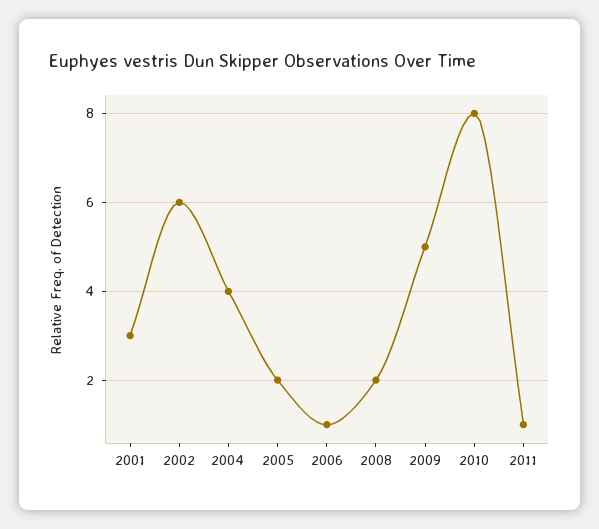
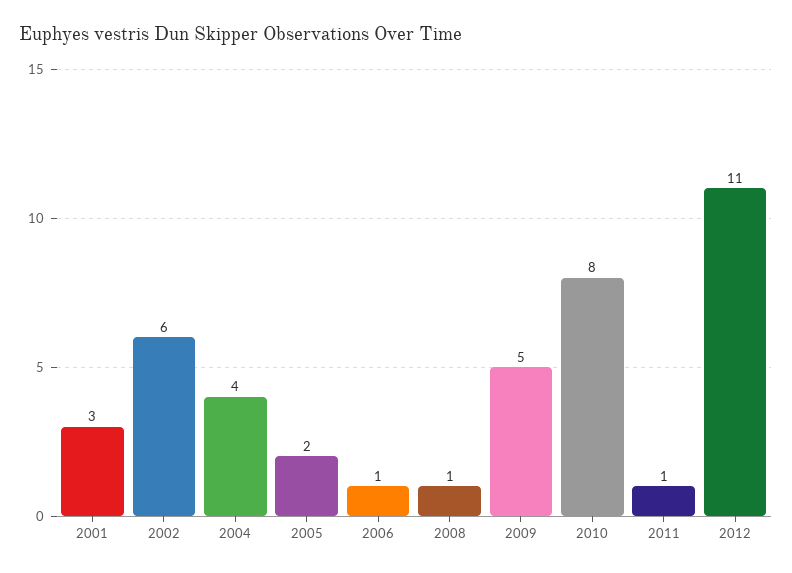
2008: 2 -> 1
2012: none -> 11

